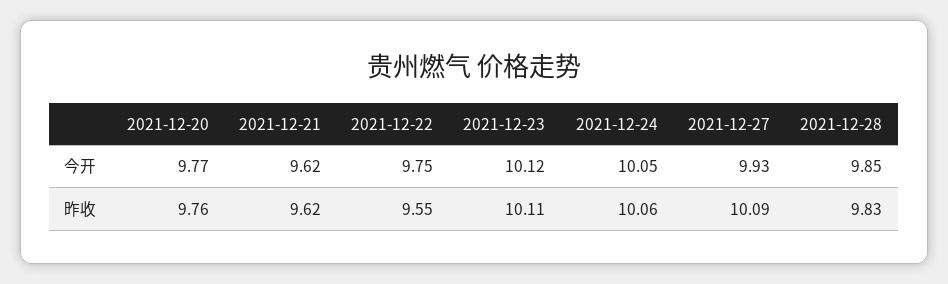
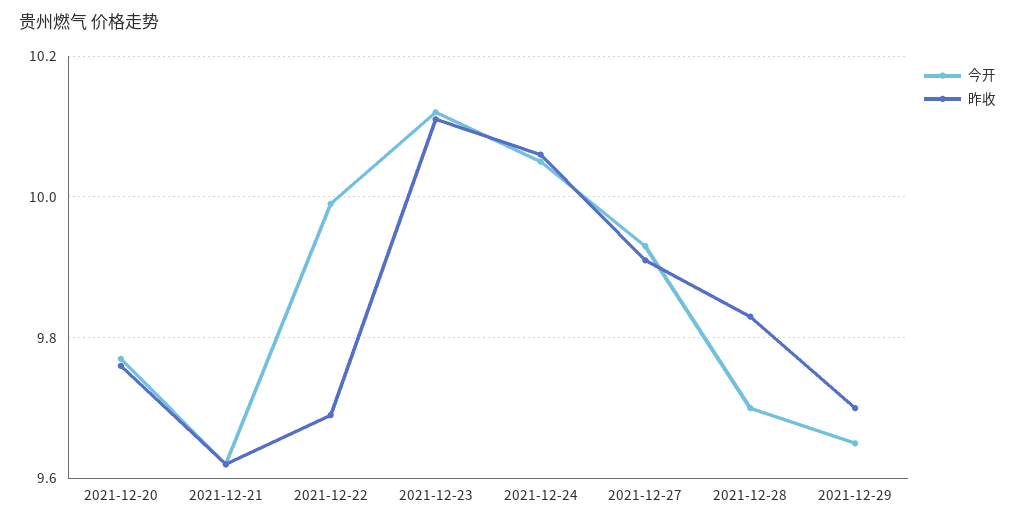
今开, 2021-12-22: 9.75 -> 10
今开, 2021-12-28: 9.85 -> 9.7
昨收, 2021-12-22: 9.55 -> 9.7
昨收, 2021-12-27: 10.09 -> 9.9
今开, 2021-12-29: none -> 9.65
昨收, 2021-12-29: none -> 9.7

